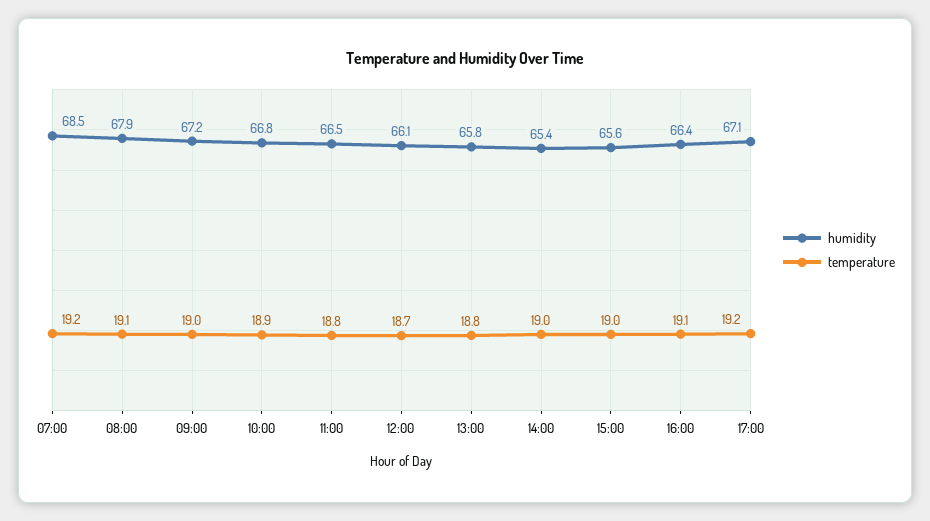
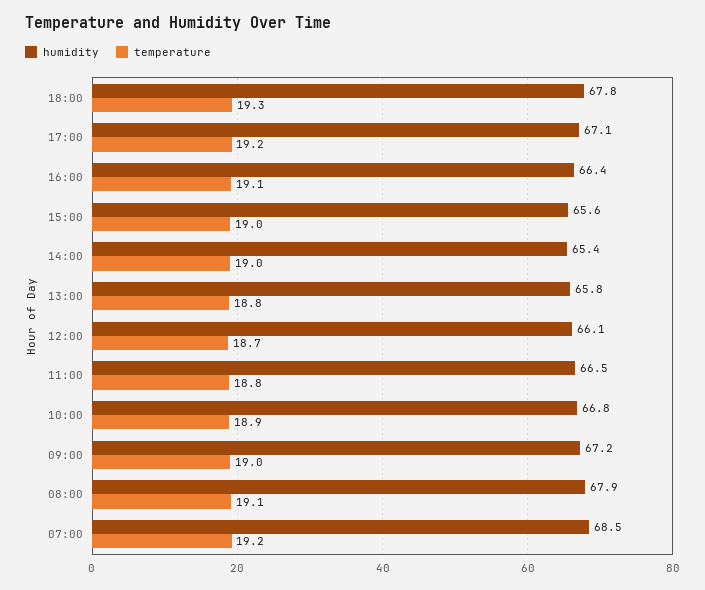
humidity, 18:00: none -> 67.8
temperature, 18:00: none -> 19.3

